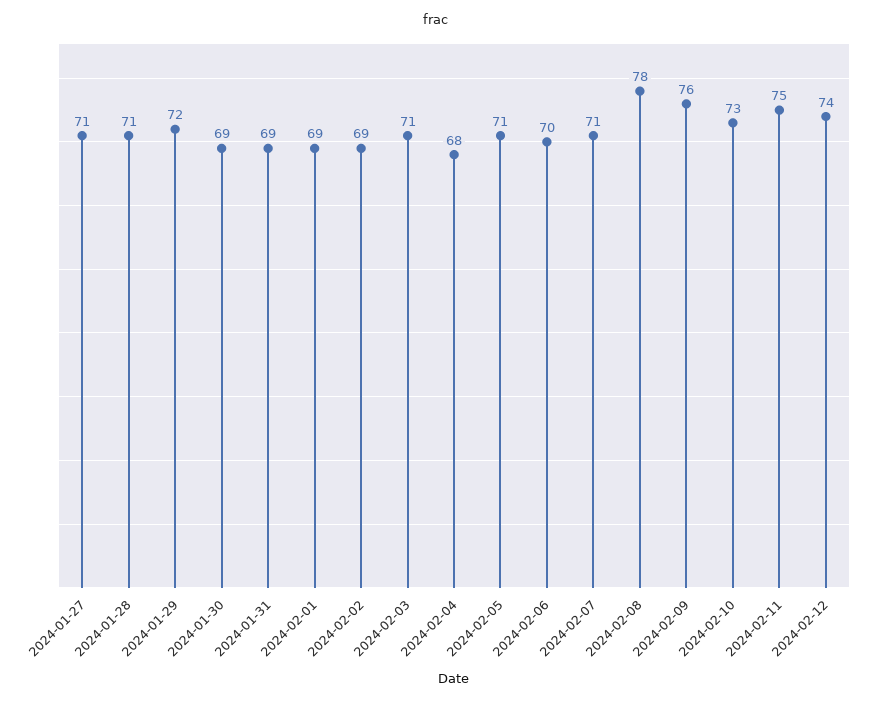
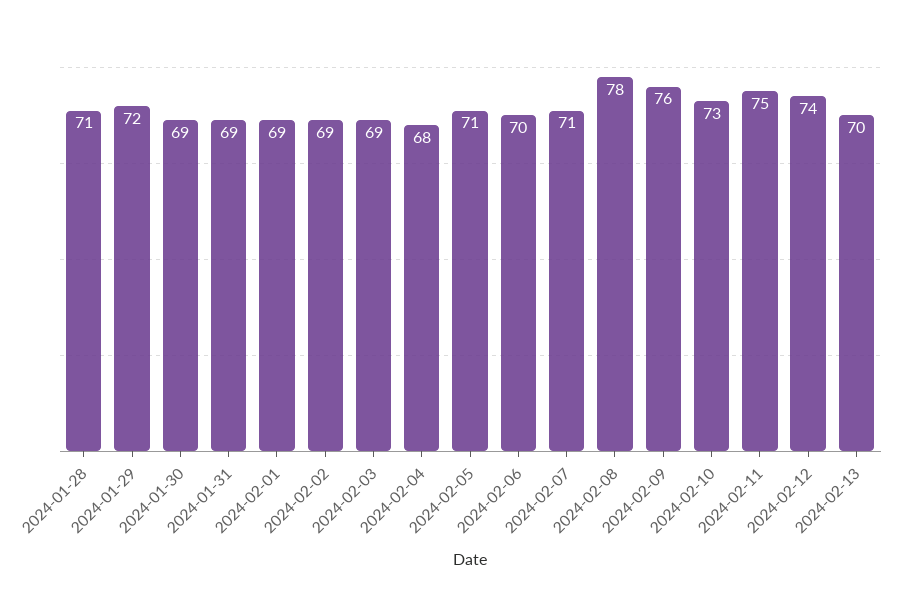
2024-01-27: 71 -> none
2024-02-03: 71 -> 69
2024-02-13: none -> 70

